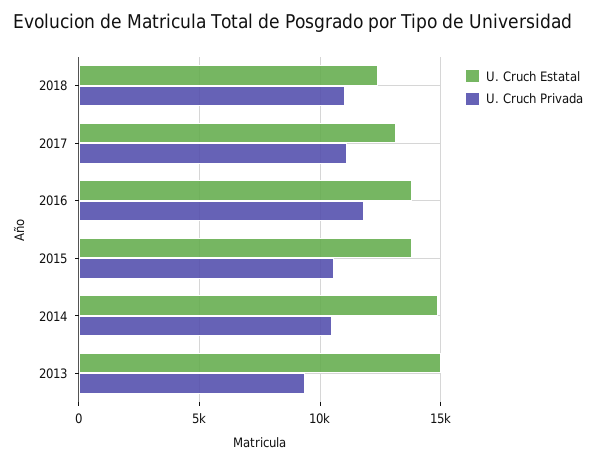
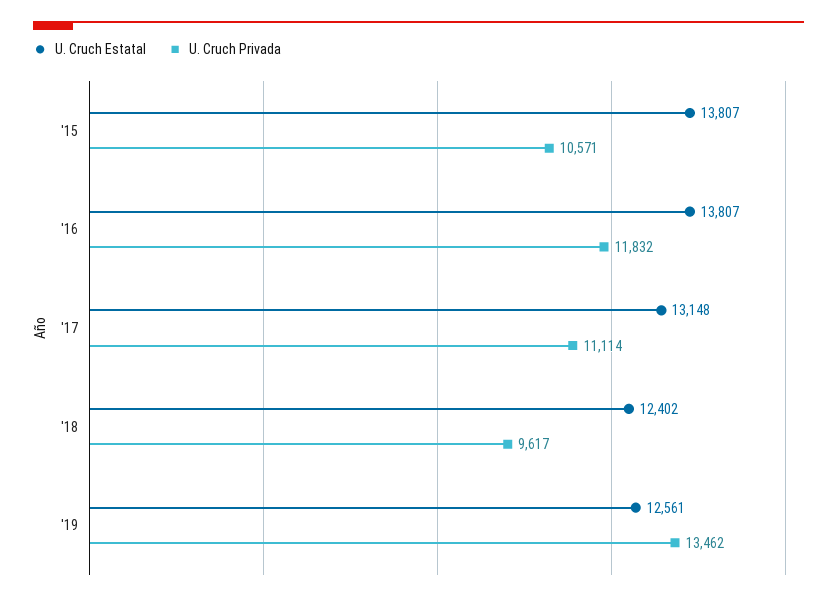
U. Cruch Privada, 2018: 11000 -> 9617
U. Cruch Estatal, 2014: 15000 -> none
U. Cruch Privada, 2014: 10500 -> none
U. Cruch Estatal, 2013: 15000 -> none
U. Cruch Privada, 2013: 9500 -> none
U. Cruch Estatal, '19: none -> 12561
U. Cruch Privada, '19: none -> 13462

